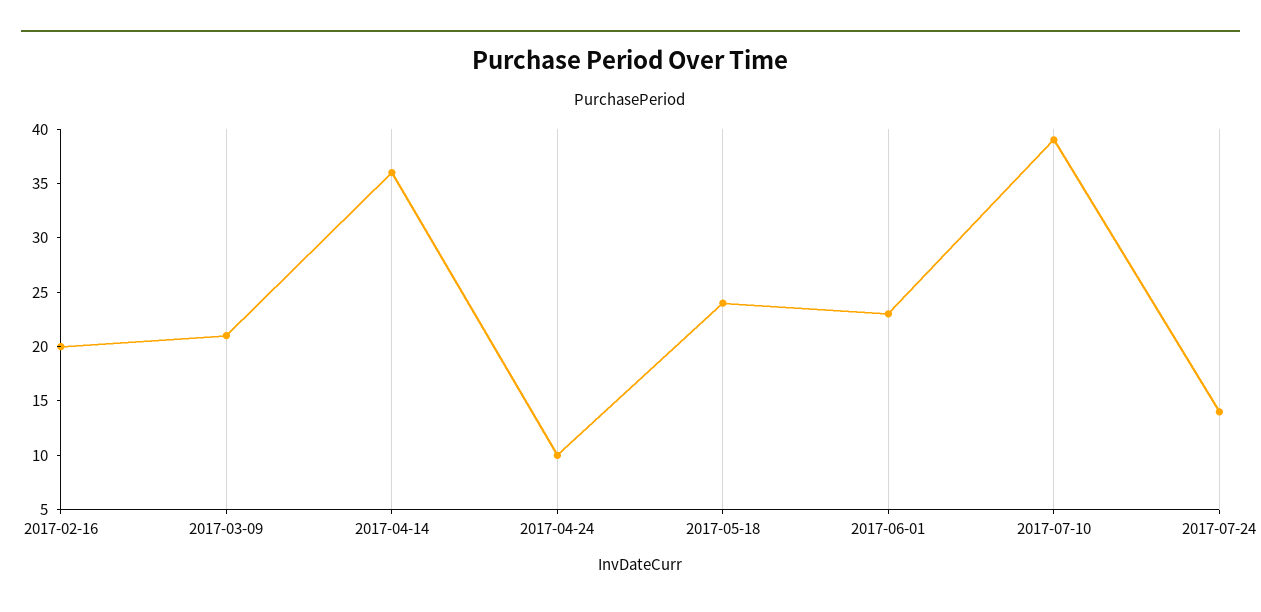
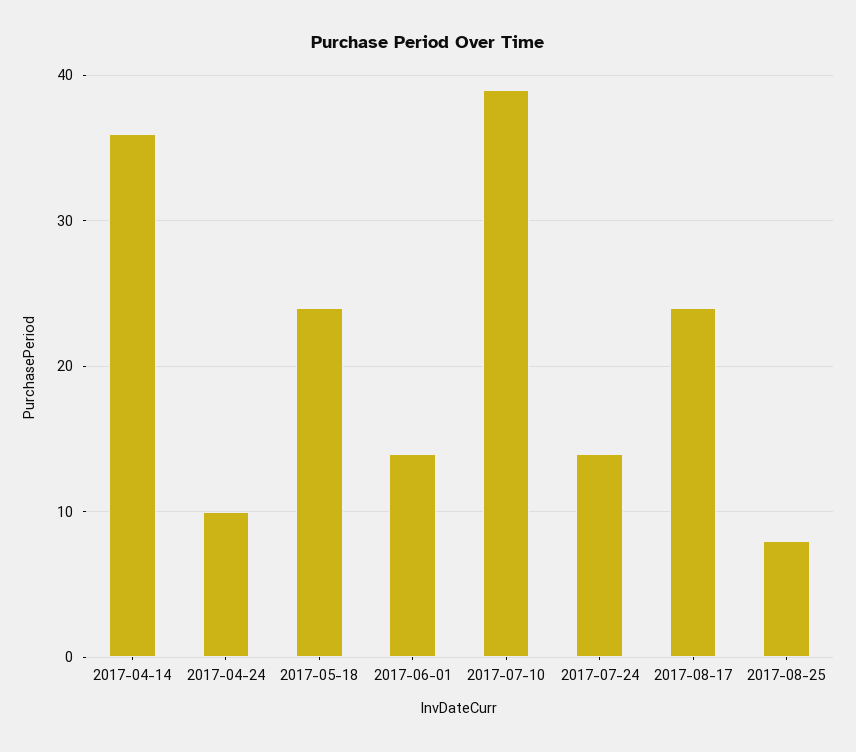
2017-02-16: 20 -> none
2017-03-09: 21 -> none
2017-06-01: 23 -> 14
2017-08-17: none -> 24
2017-08-25: none -> 8

